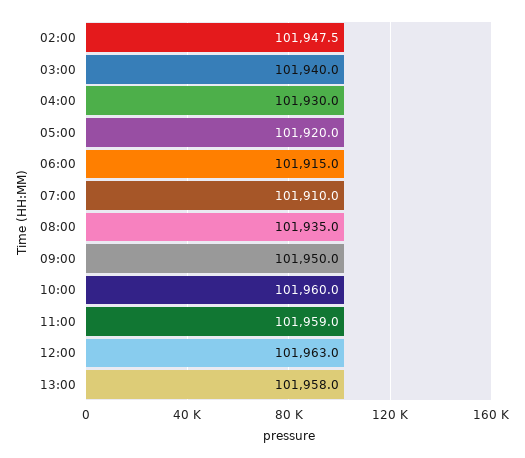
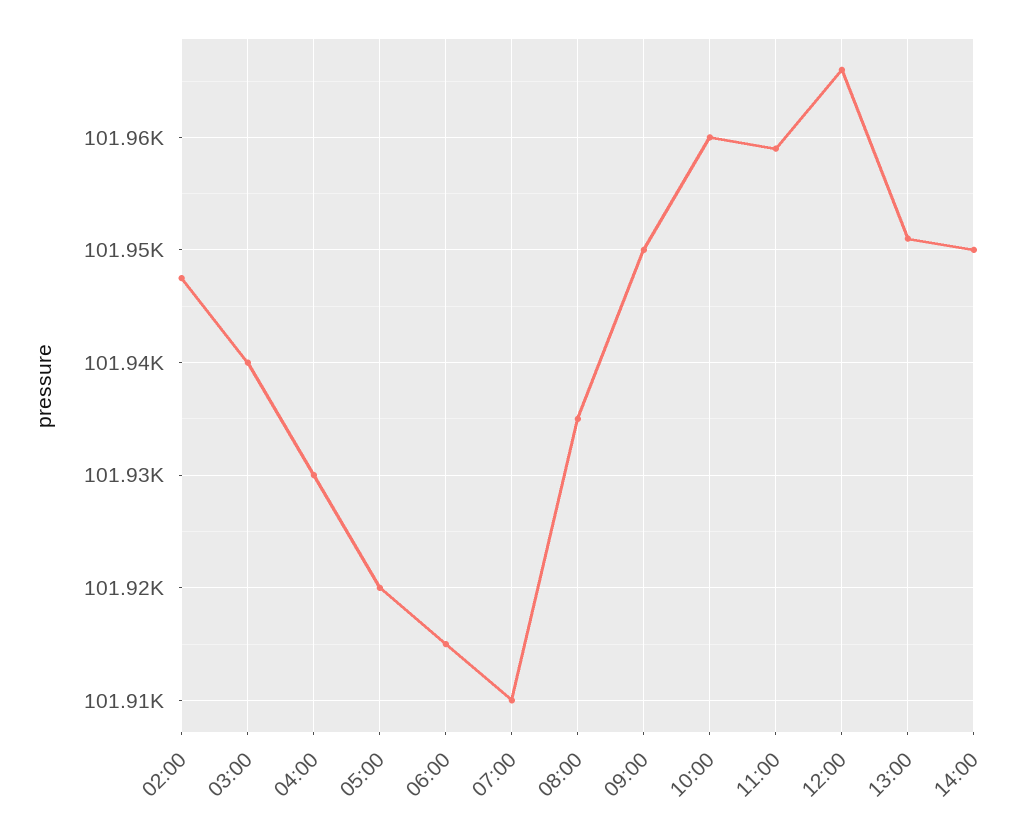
12:00: 101963 -> 101966
13:00: 101958 -> 101951
14:00: none -> 101950

